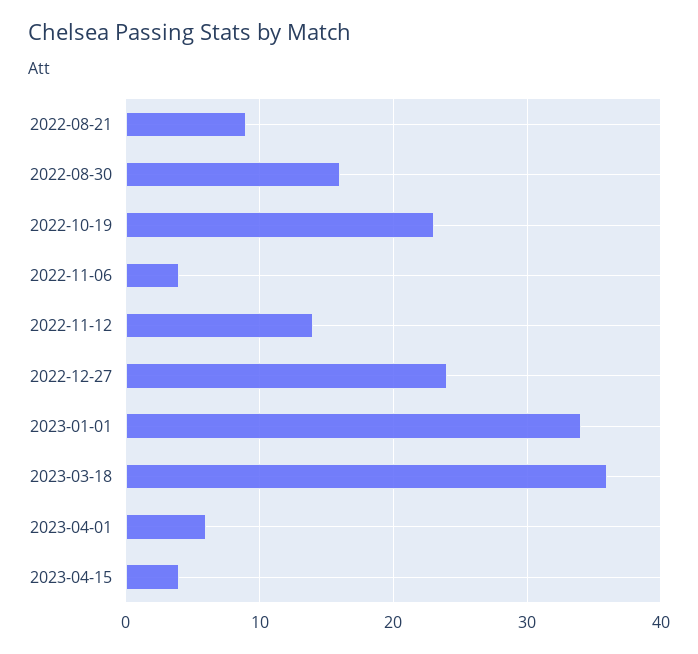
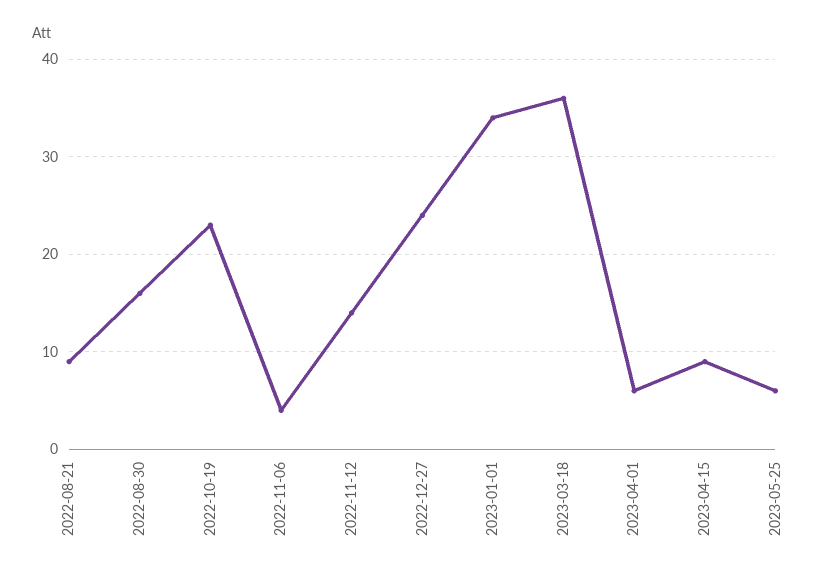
2023-04-15: 4 -> 9
2023-05-25: none -> 6

